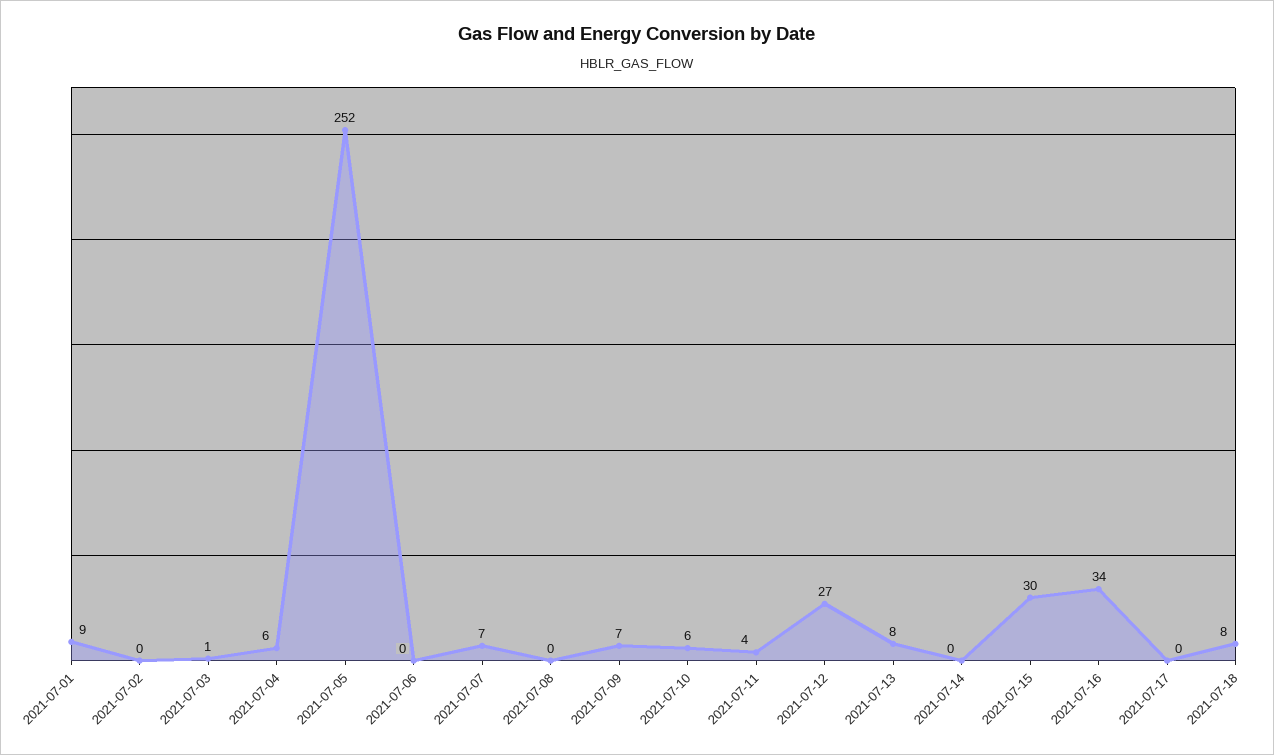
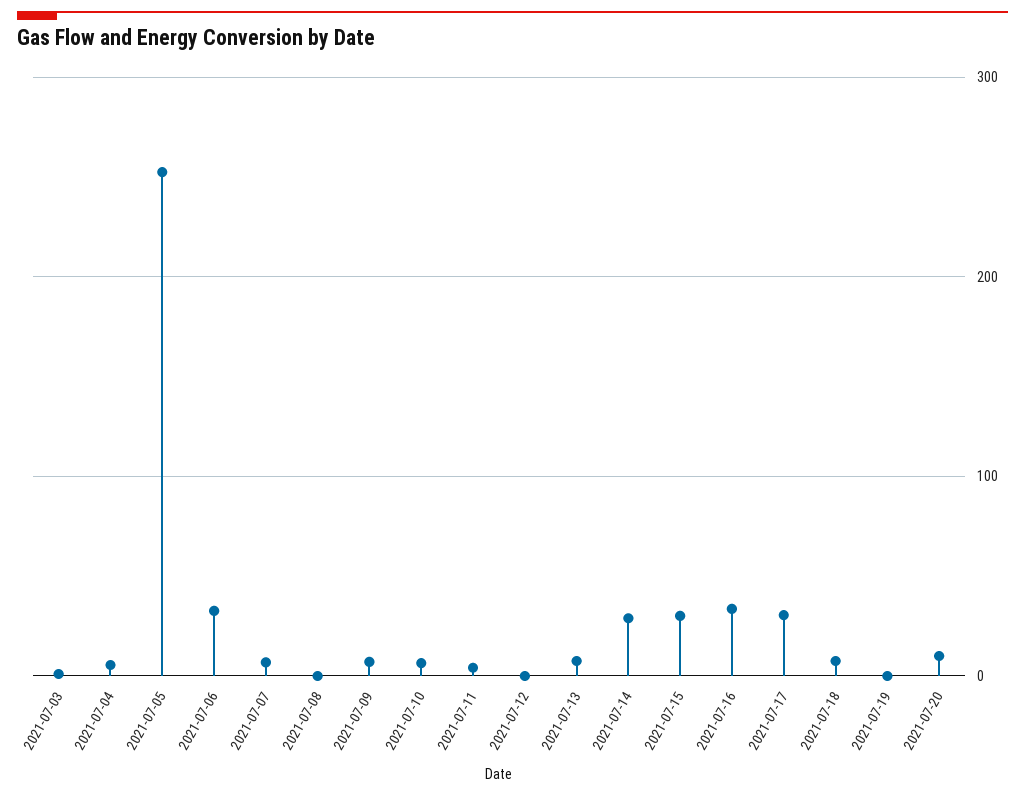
2021-07-01: 9 -> none
2021-07-02: 0 -> none
2021-07-06: 0 -> 30
2021-07-12: 27 -> 0
2021-07-14: 0 -> 30
2021-07-17: 0 -> 30
2021-07-19: none -> 0
2021-07-20: none -> 10

